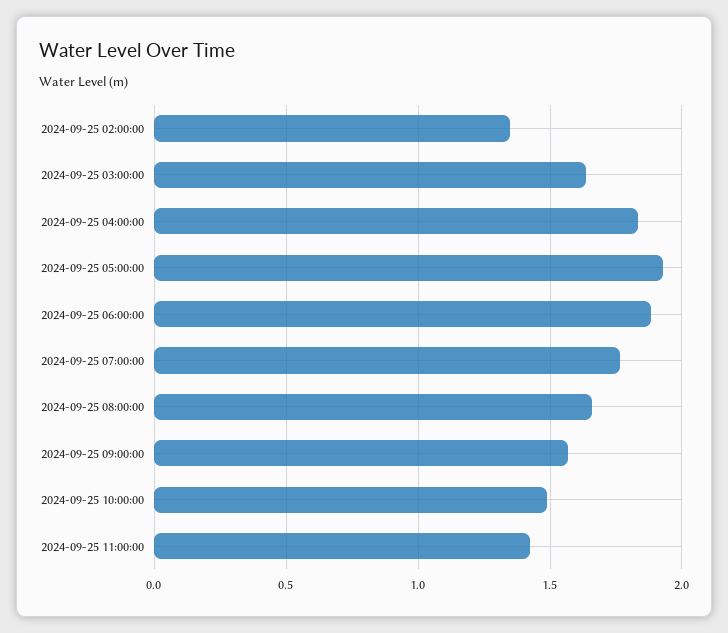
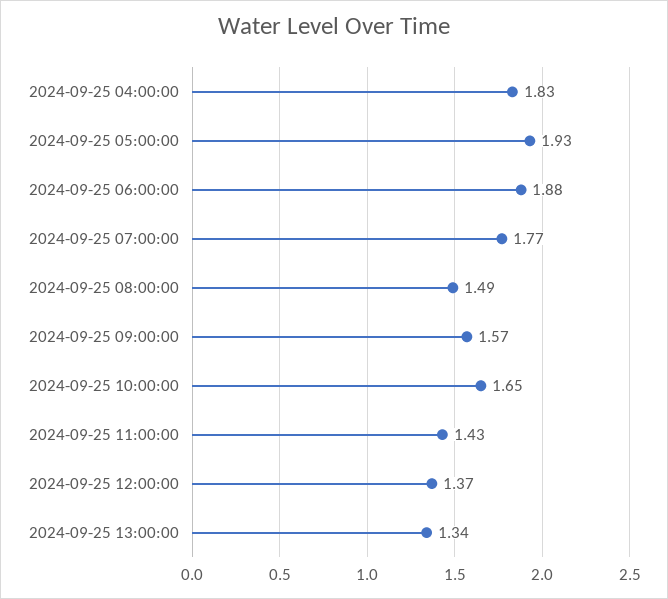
2024-09-25 02:00:00: 1.35 -> none
2024-09-25 03:00:00: 1.65 -> none
2024-09-25 08:00:00: 1.65 -> 1.49
2024-09-25 10:00:00: 1.5 -> 1.65
2024-09-25 12:00:00: none -> 1.37
2024-09-25 13:00:00: none -> 1.34

